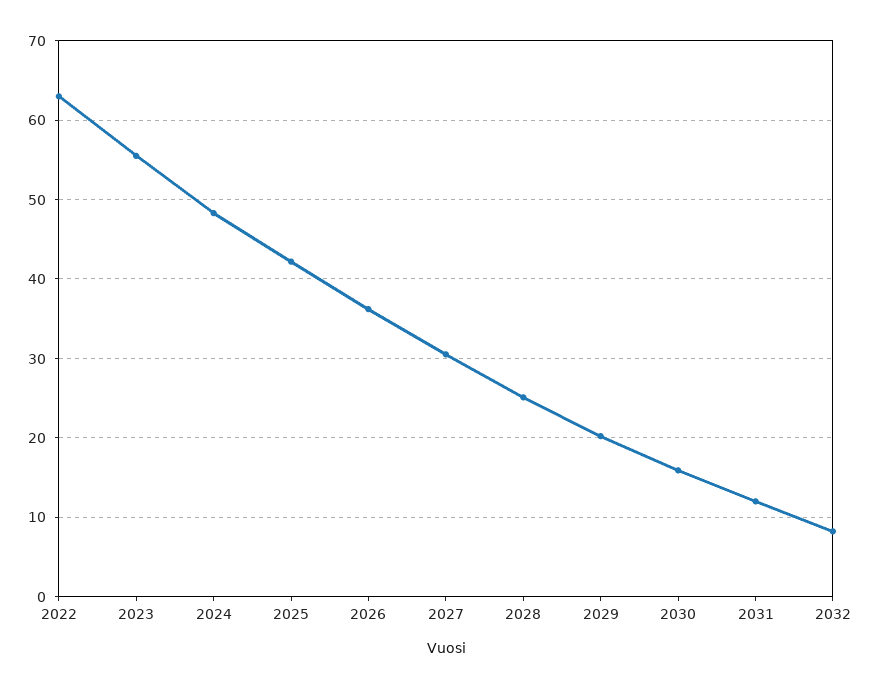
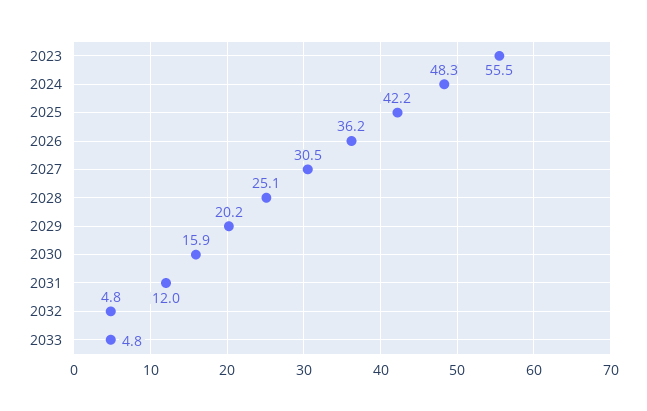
2022: 63 -> none
2032: 8 -> 4.8
2033: none -> 4.8

